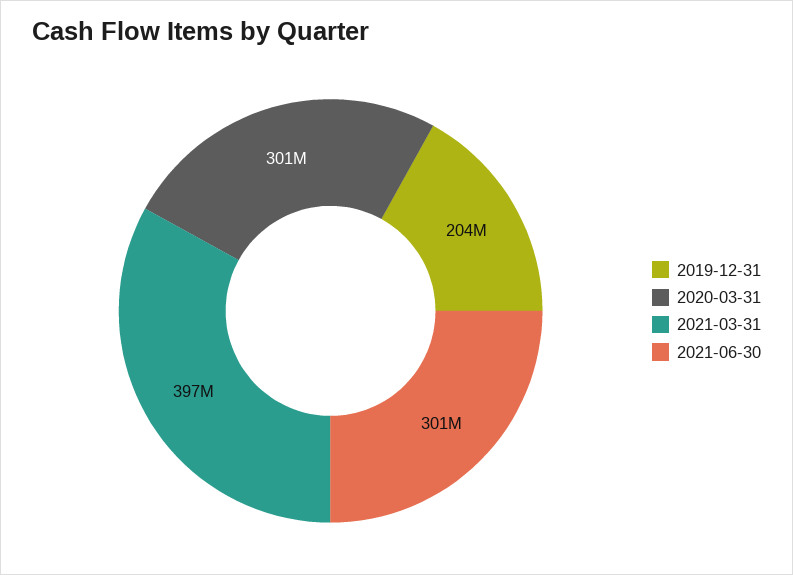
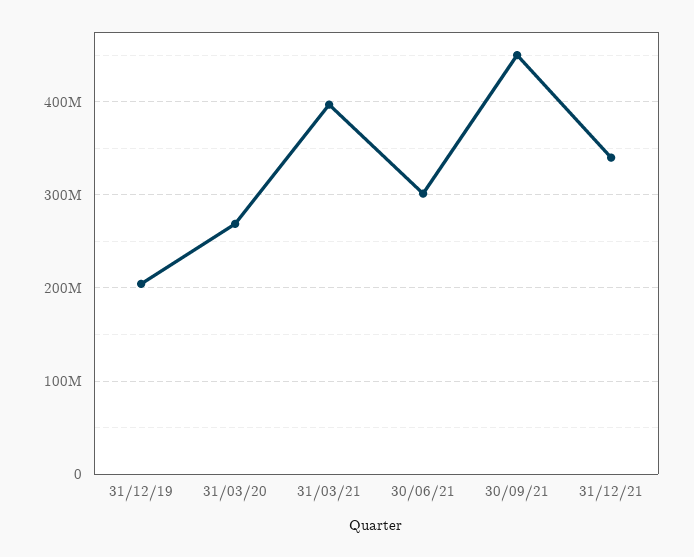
2020-03-31: 301000000 -> 270000000
30/09/21: none -> 450000000
31/12/21: none -> 340000000

